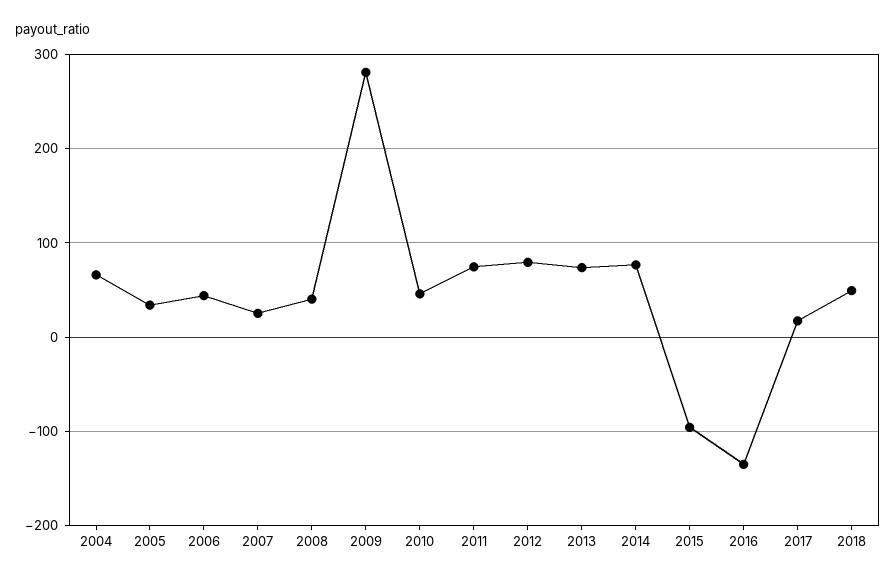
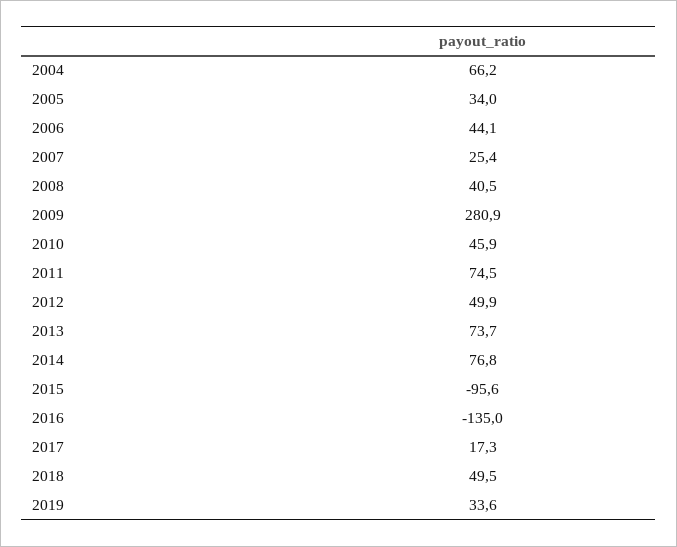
2012: 80 -> 49.9
2019: none -> 33.6

